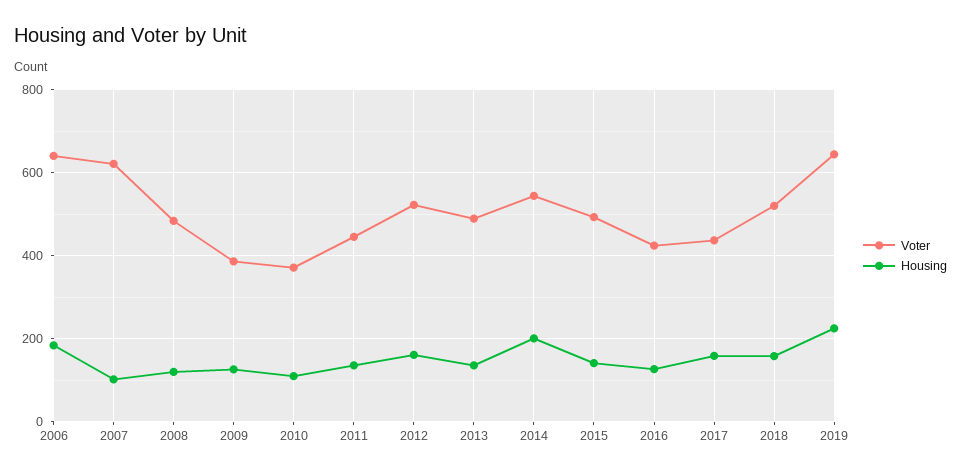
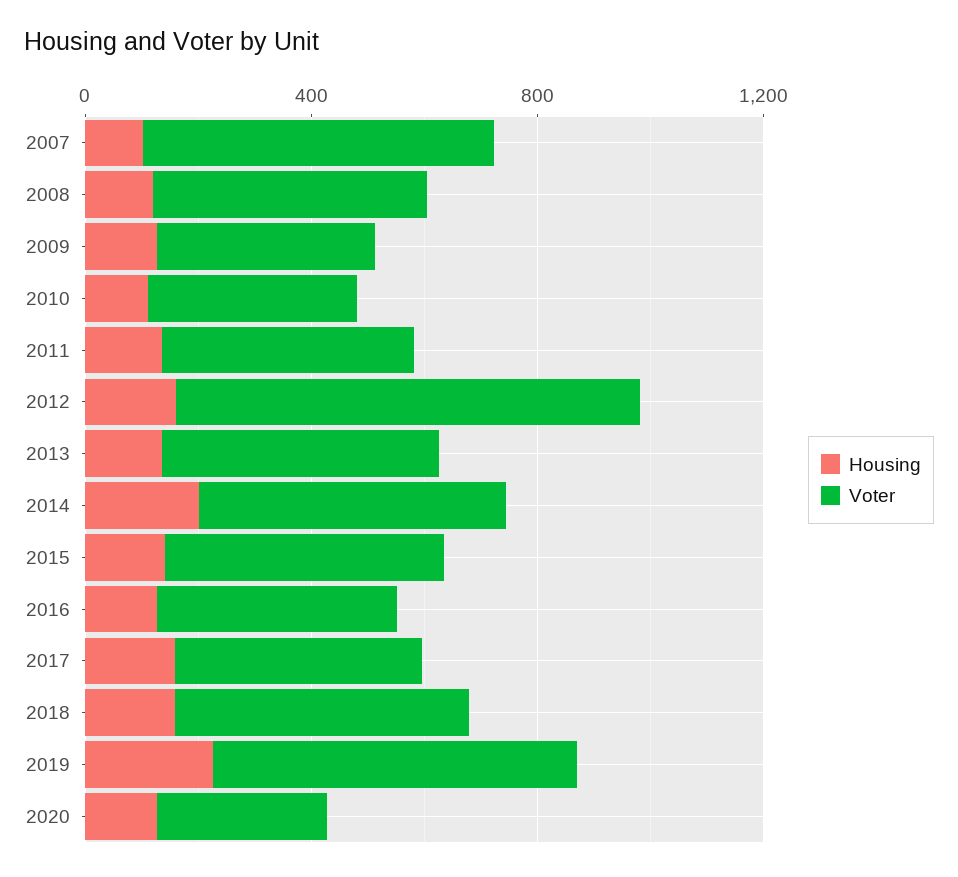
Voter, 2006: 640 -> none
Housing, 2006: 180 -> none
Voter, 2012: 520 -> 800
Housing, 2020: none -> 100
Voter, 2020: none -> 300

